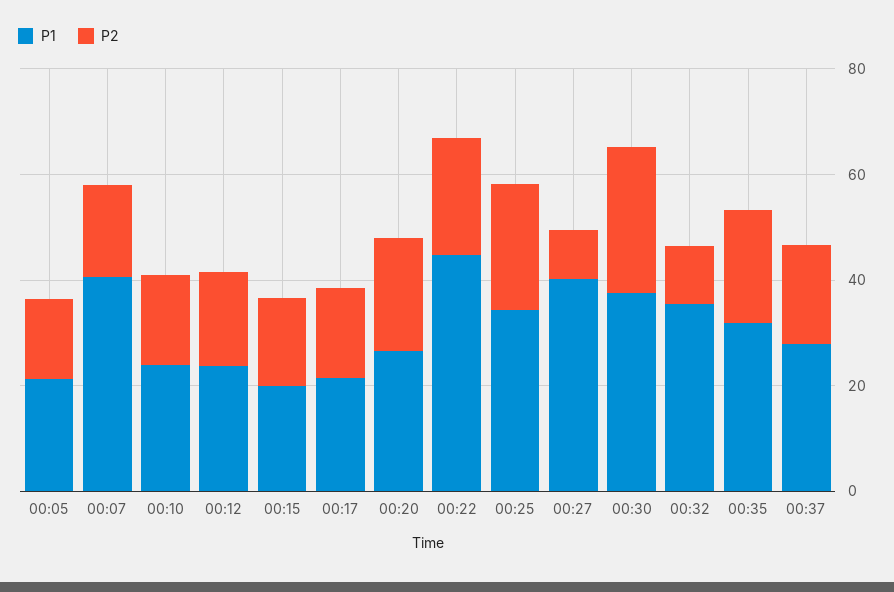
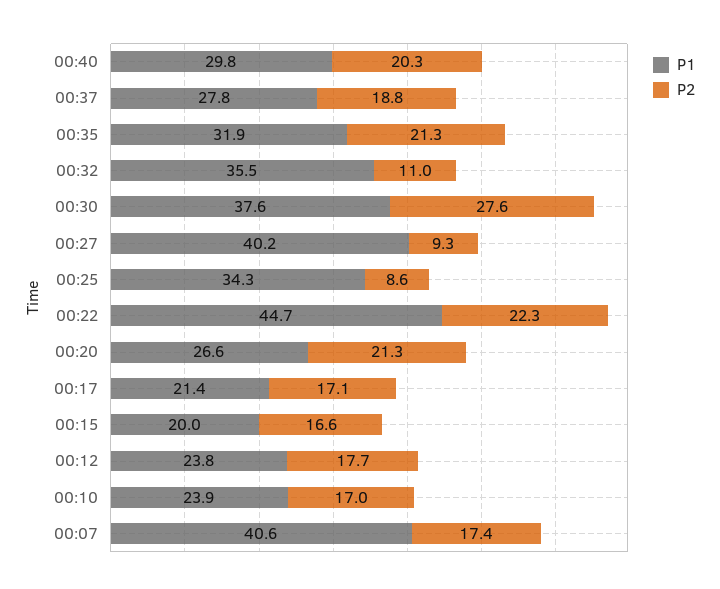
P1, 00:05: 20 -> none
P2, 00:05: 15 -> none
P2, 00:25: 25 -> 8.6
P1, 00:40: none -> 29.8
P2, 00:40: none -> 20.3

